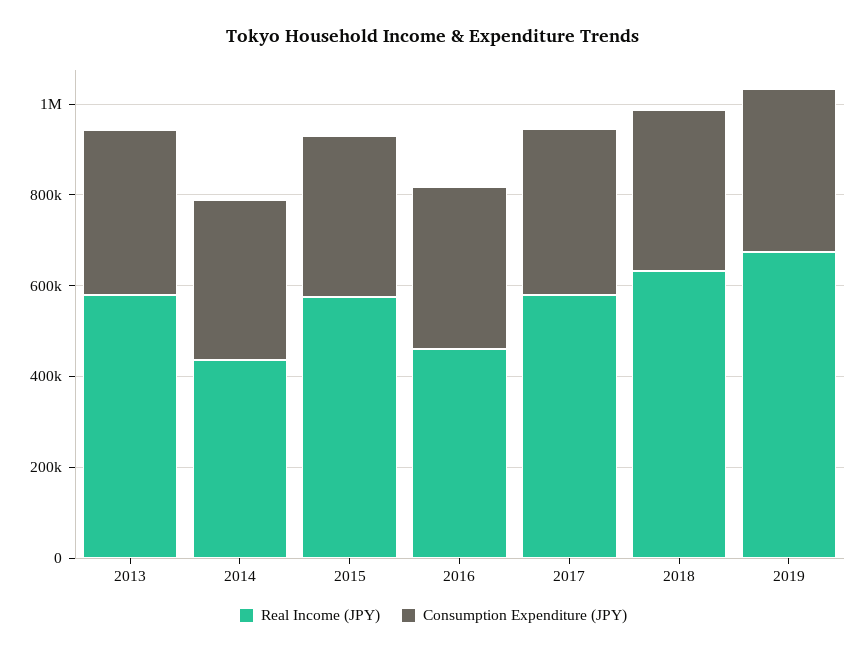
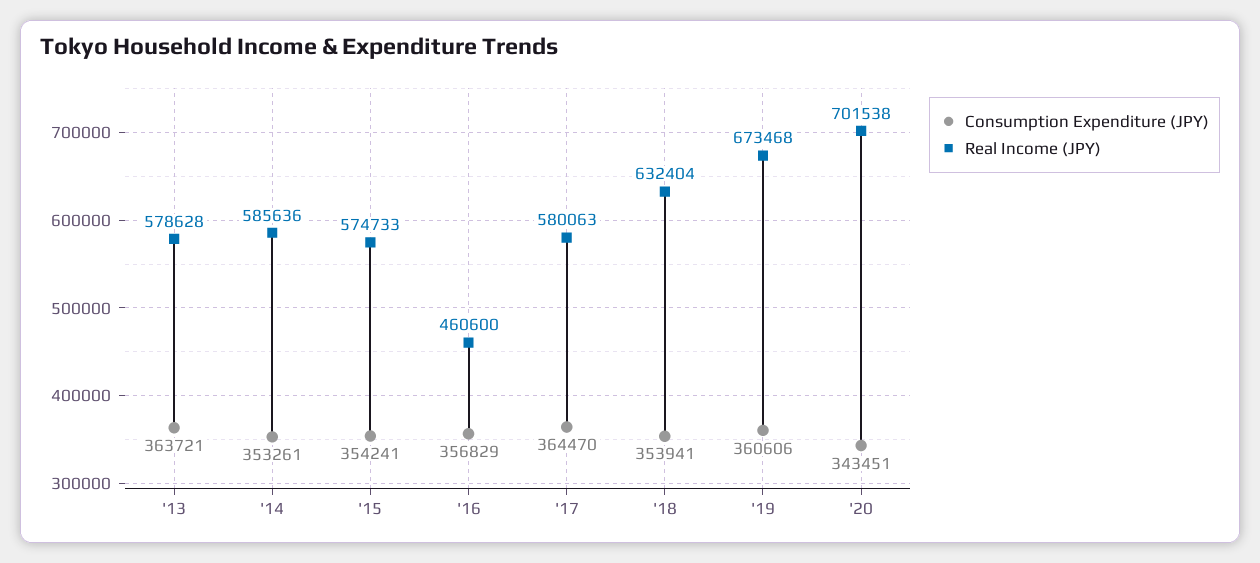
Real Income (JPY), 2014: 450000 -> 585636
Consumption Expenditure (JPY), '20: none -> 343451
Real Income (JPY), '20: none -> 701538

